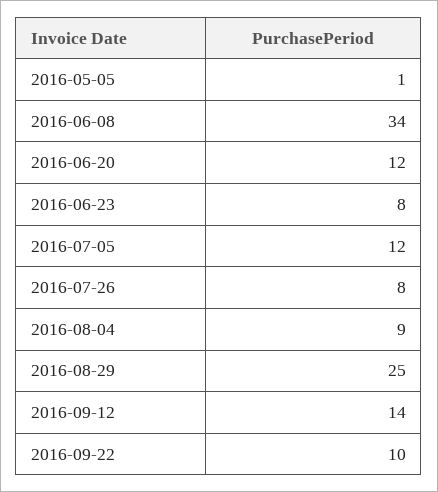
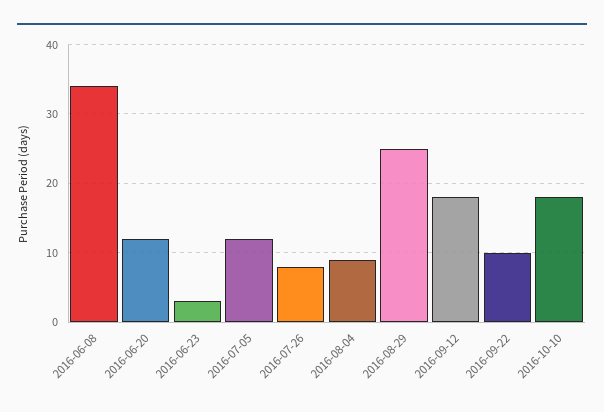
2016-05-05: 1 -> none
2016-06-23: 8 -> 3
2016-09-12: 14 -> 18
2016-10-10: none -> 18

